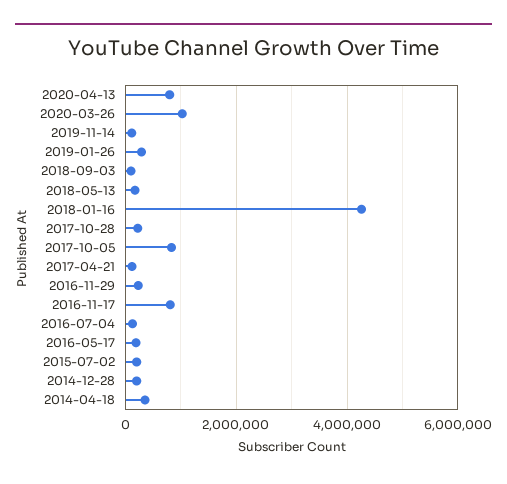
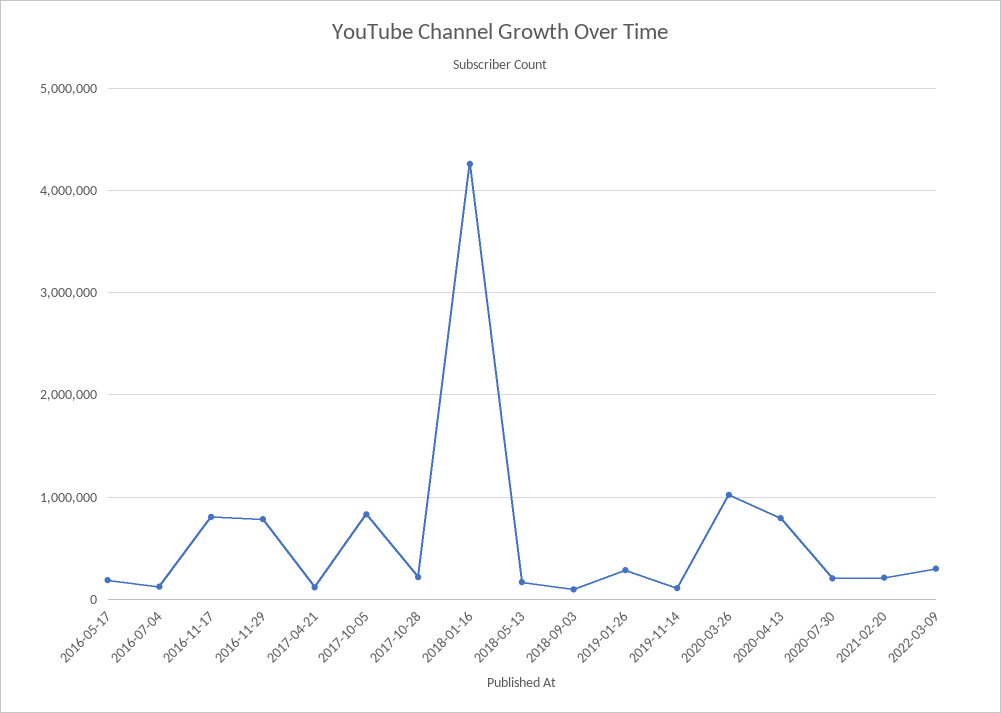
2016-11-29: 200000 -> 800000
2015-07-02: 200000 -> none
2014-12-28: 200000 -> none
2014-04-18: 400000 -> none
2020-07-30: none -> 200000
2021-02-20: none -> 200000
2022-03-09: none -> 300000

